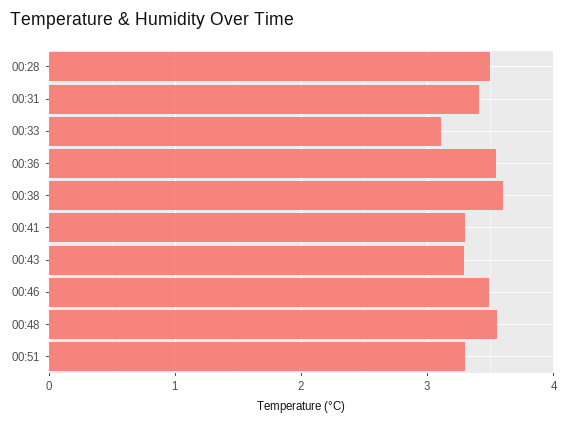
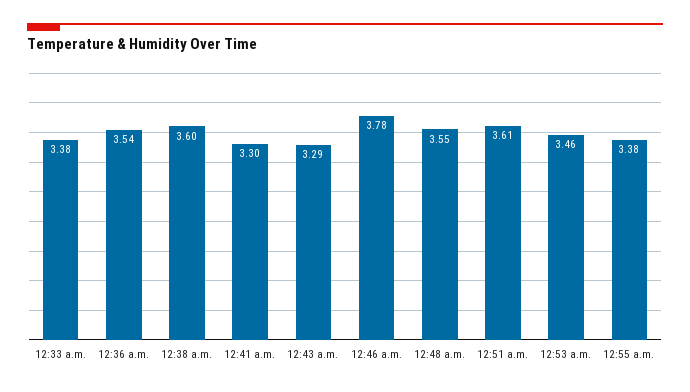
00:28: 3.5 -> none
00:31: 3.4 -> none
00:33: 3.1 -> 3.38
00:46: 3.5 -> 3.78
00:51: 3.3 -> 3.61
12:53 a.m.: none -> 3.46
12:55 a.m.: none -> 3.38

